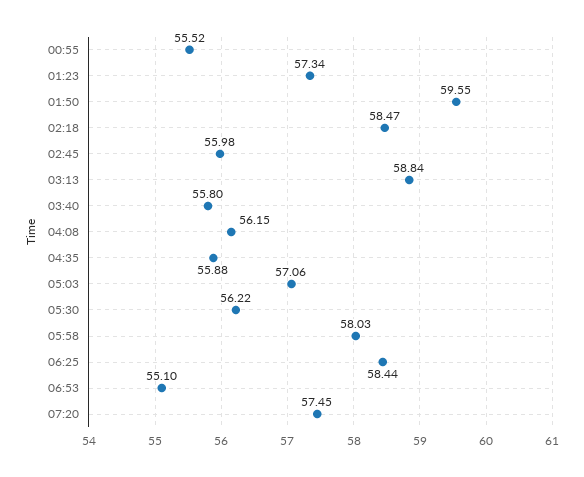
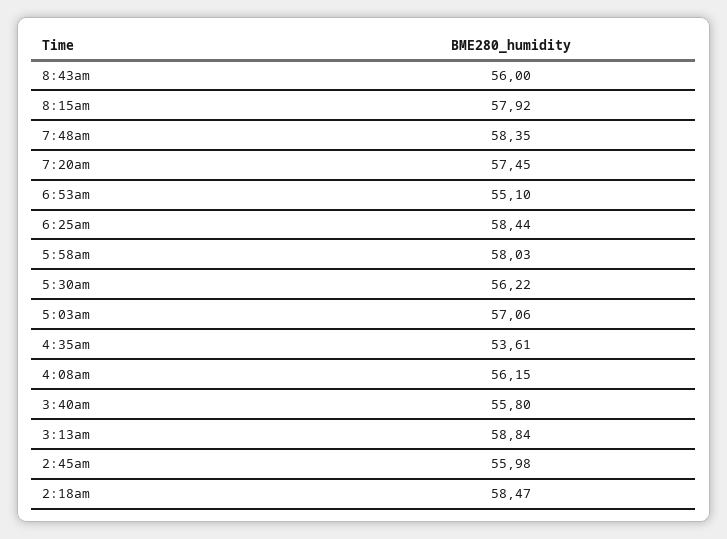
00:55: 55.52 -> none
01:23: 57.34 -> none
01:50: 59.55 -> none
04:35: 55.88 -> 53.61
8:43am: none -> 56
8:15am: none -> 57.92
7:48am: none -> 58.35

